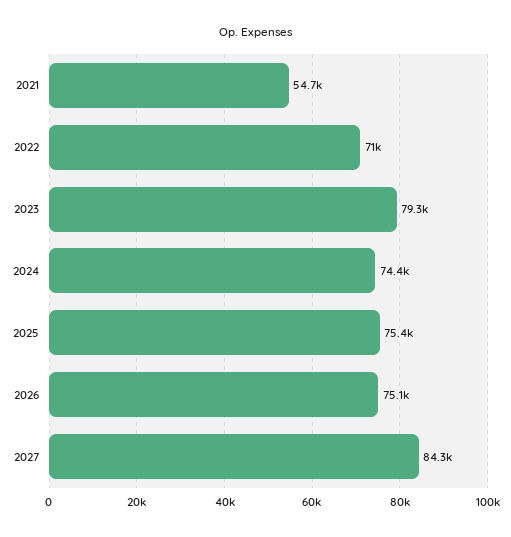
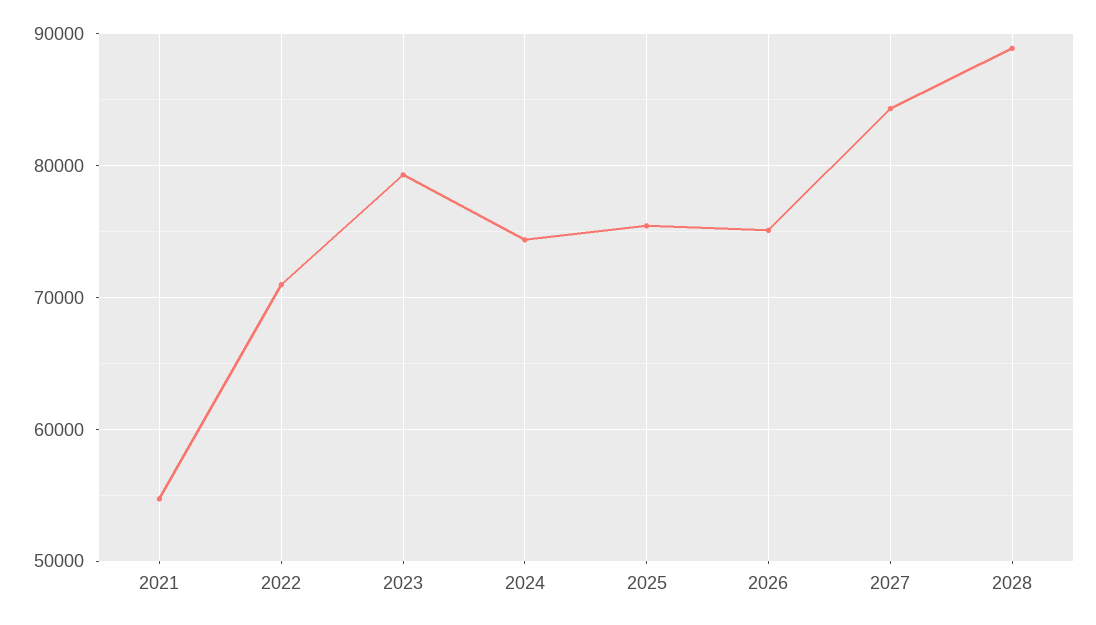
2028: none -> 89000

